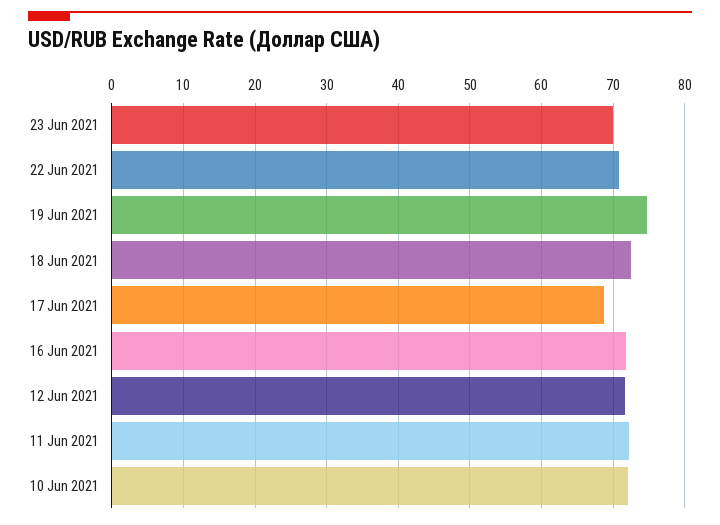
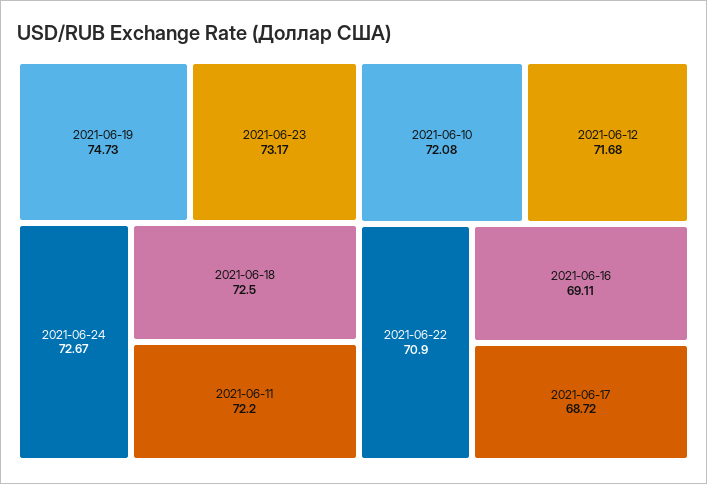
23 Jun 2021: 70 -> 73.17
16 Jun 2021: 72 -> 69.11
2021-06-24: none -> 72.67

